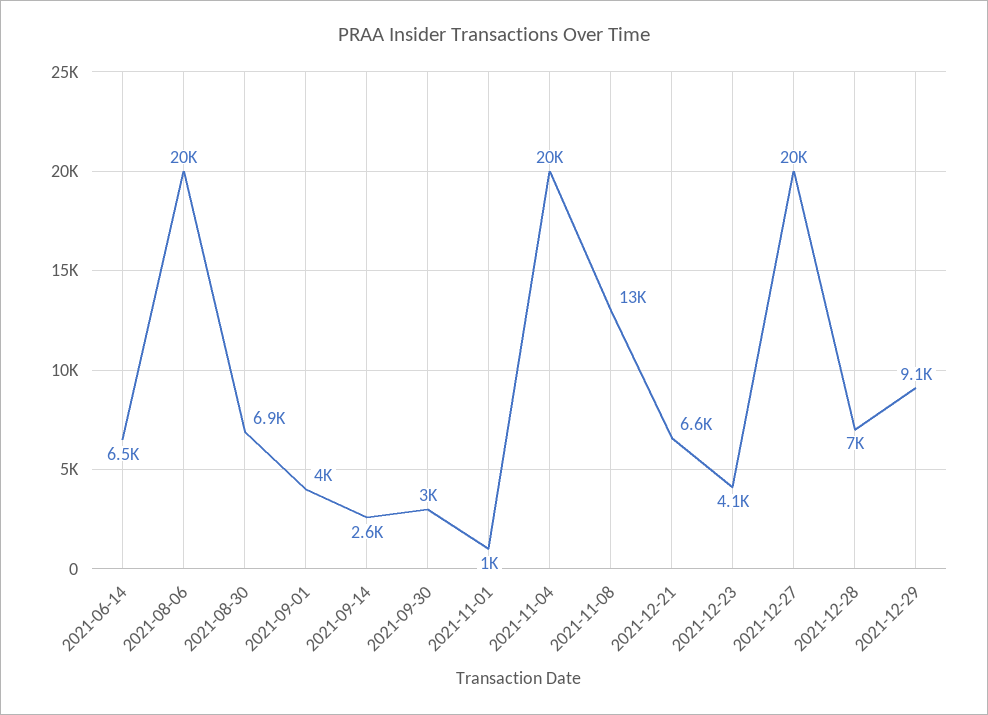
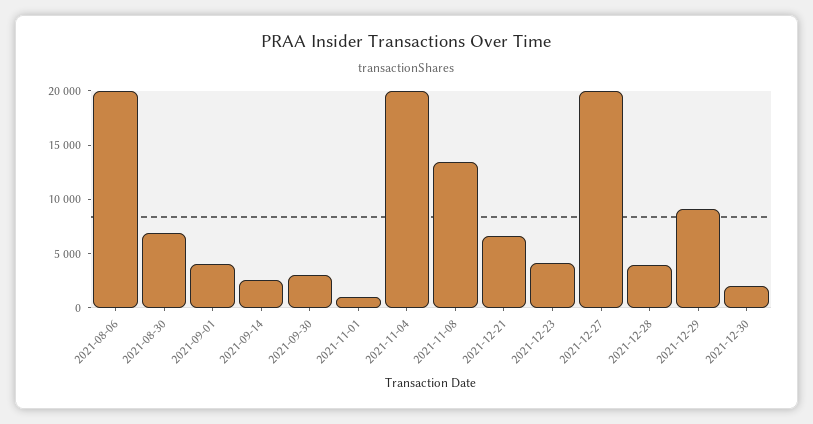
2021-06-14: 6500 -> none
2021-12-28: 7000 -> 4000
2021-12-30: none -> 2000

